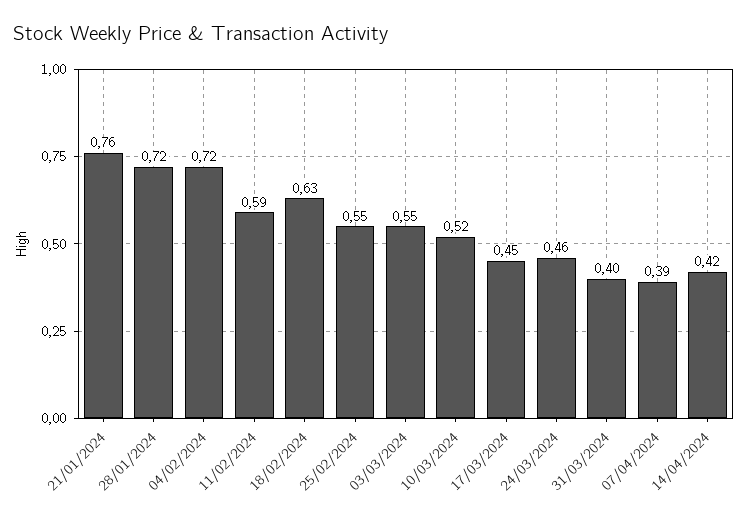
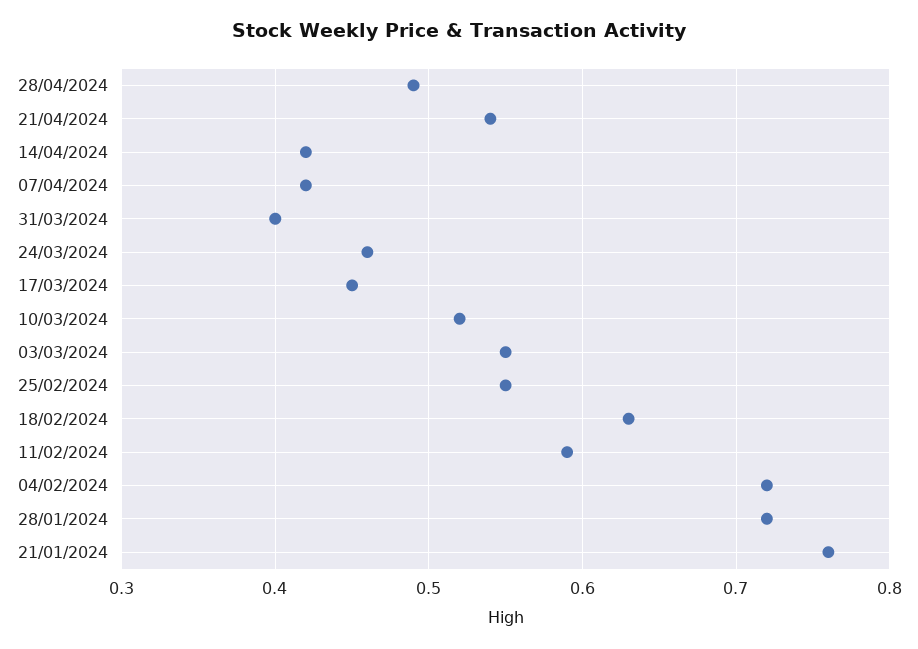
07/04/2024: 0.39 -> 0.42
28/04/2024: none -> 0.49
21/04/2024: none -> 0.54

